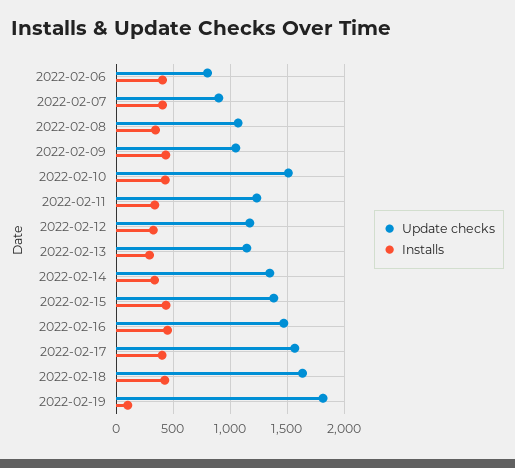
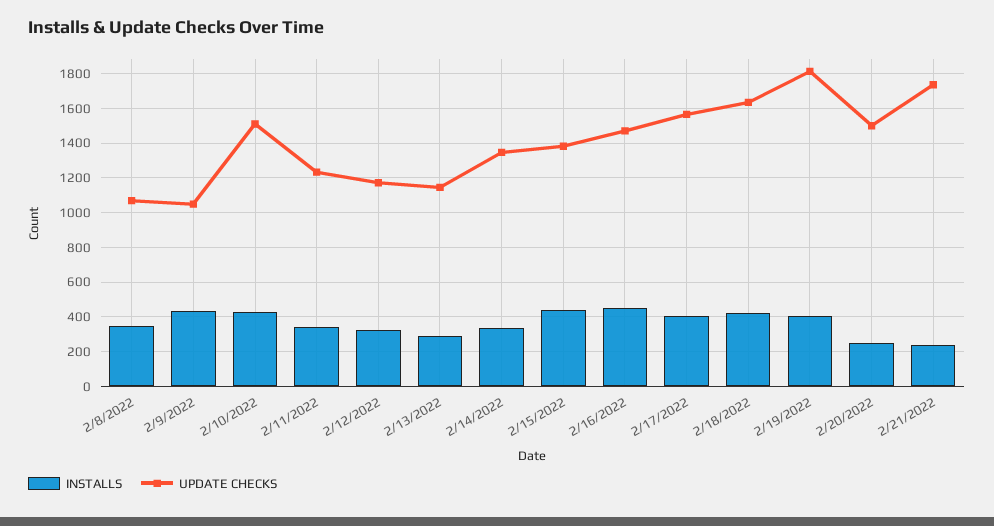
Update checks, 2022-02-06: 800 -> none
Installs, 2022-02-06: 400 -> none
Update checks, 2022-02-07: 900 -> none
Installs, 2022-02-07: 400 -> none
Installs, 2022-02-19: 100 -> 400
Installs, 2/20/2022: none -> 250
Update checks, 2/20/2022: none -> 1500
Installs, 2/21/2022: none -> 250
Update checks, 2/21/2022: none -> 1750

